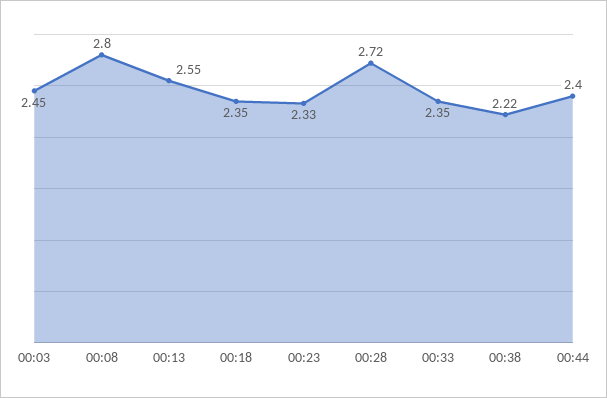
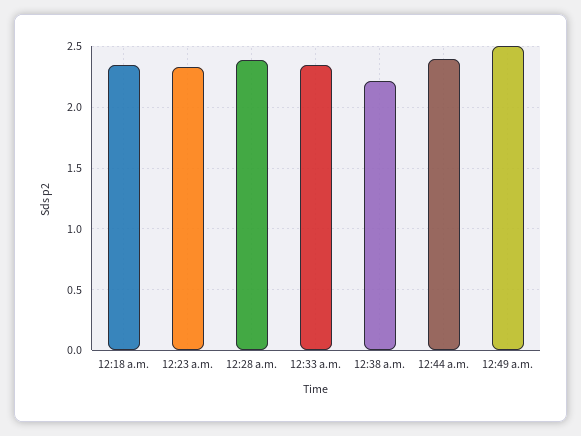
00:03: 2.45 -> none
00:08: 2.8 -> none
00:13: 2.55 -> none
00:28: 2.72 -> 2.4
12:49 a.m.: none -> 2.5

